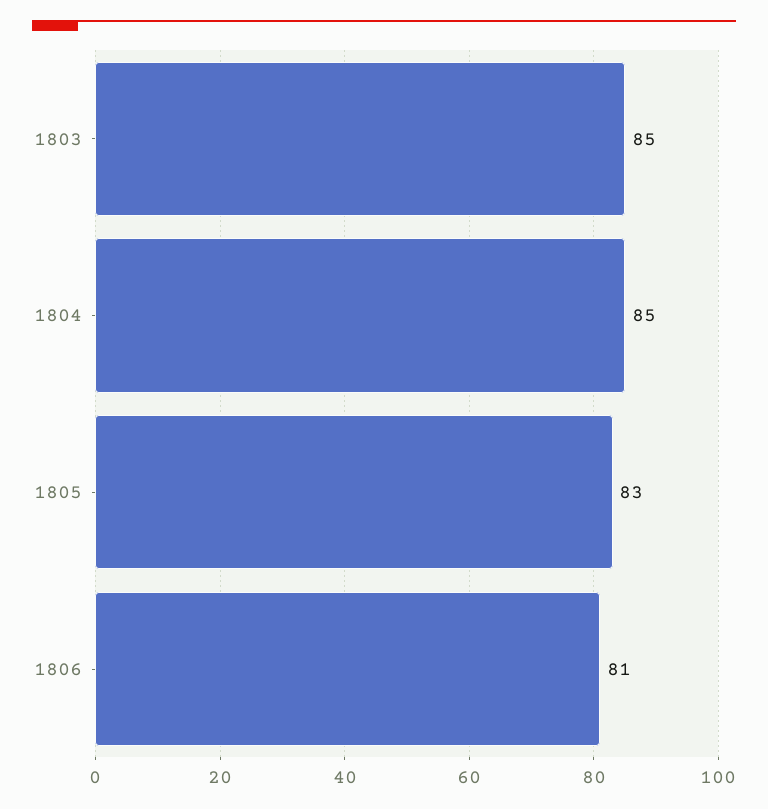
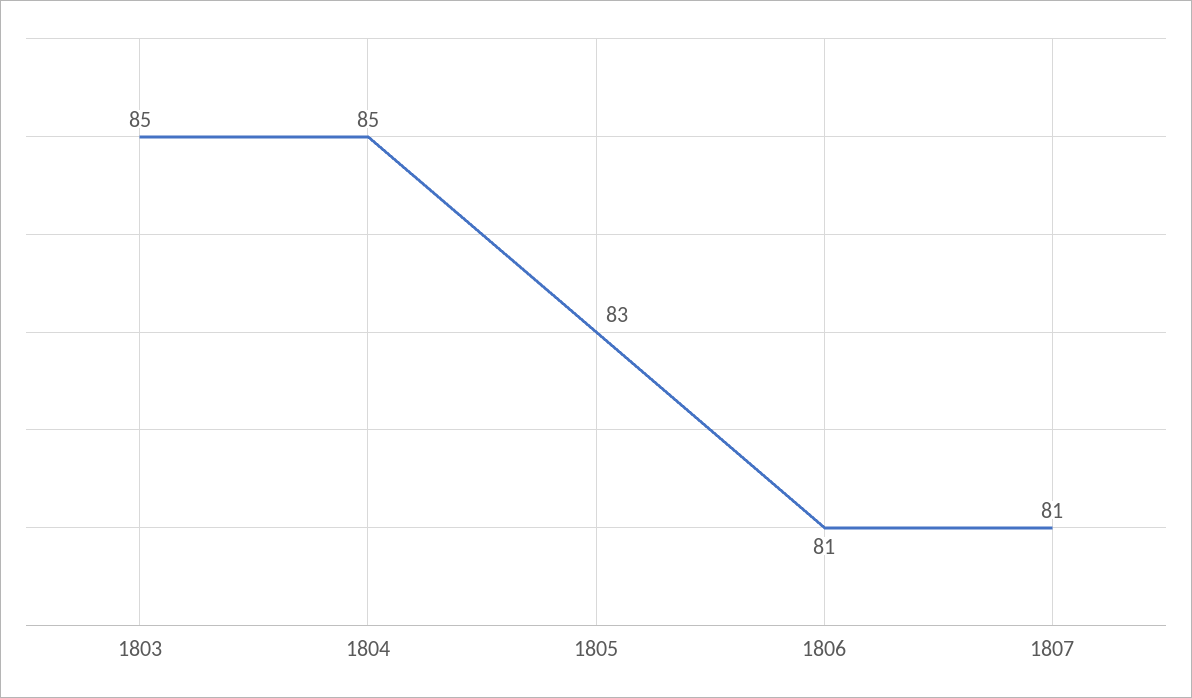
1807: none -> 81

